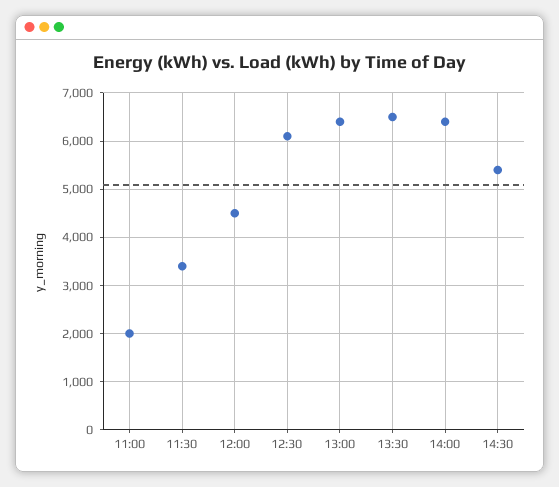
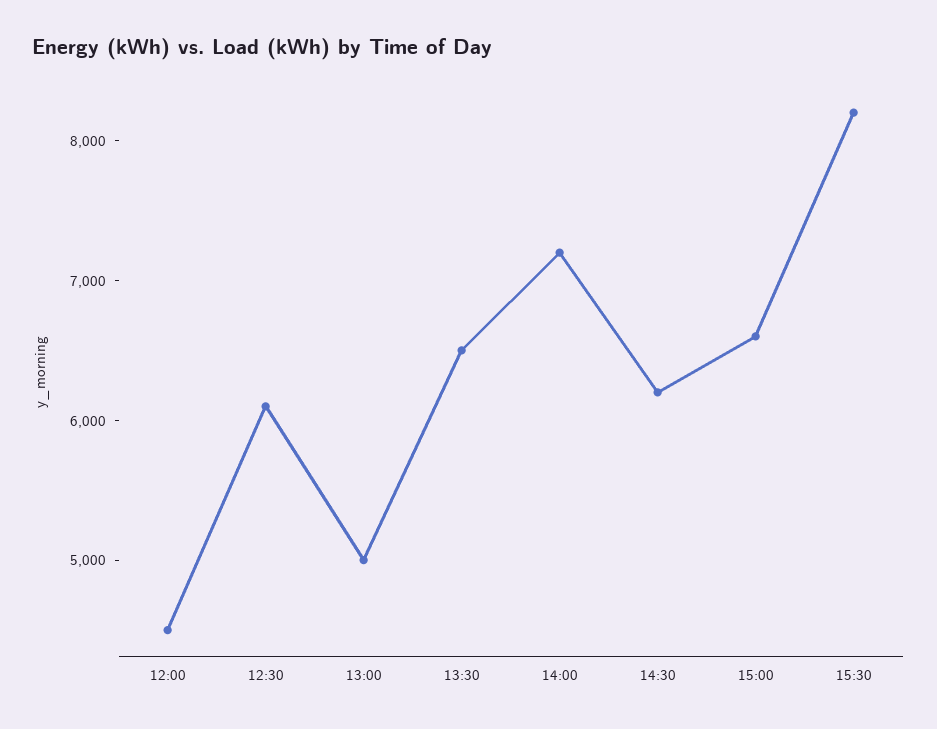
11:00: 2000 -> none
11:30: 3400 -> none
13:00: 6400 -> 5000
14:00: 6400 -> 7200
14:30: 5400 -> 6200
15:00: none -> 6600
15:30: none -> 8200

